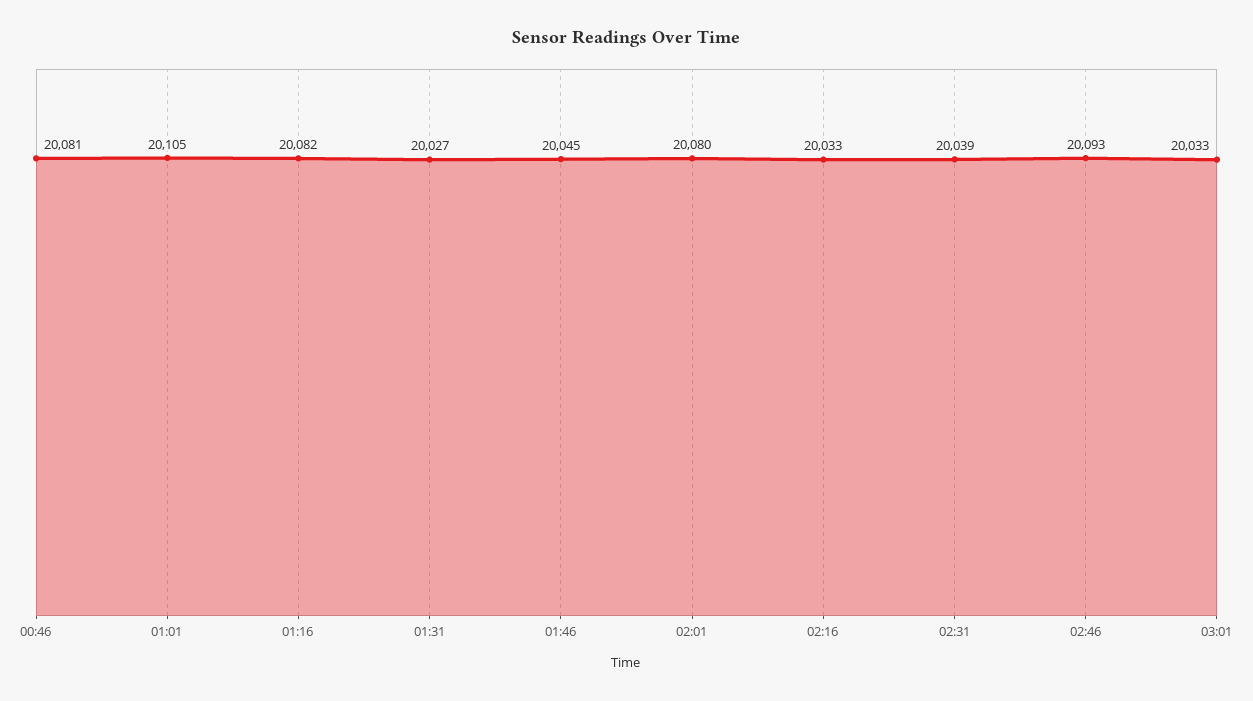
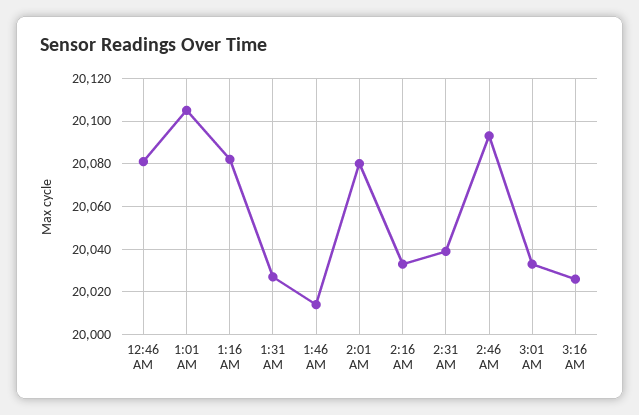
01:46: 20045 -> 20015
3:16 AM: none -> 20025

